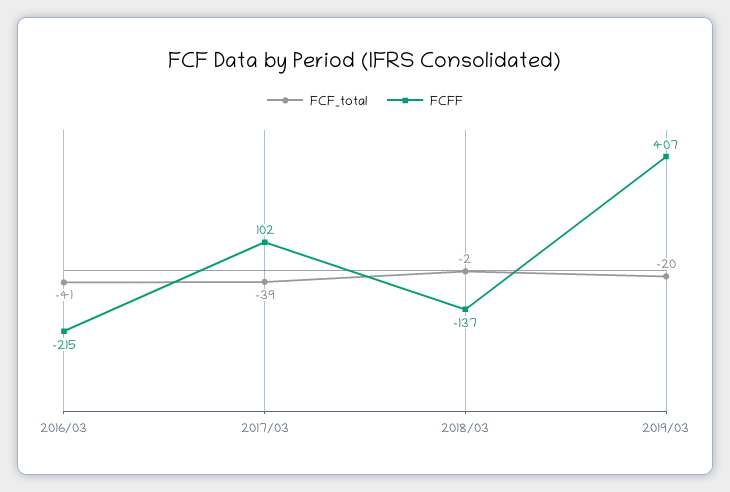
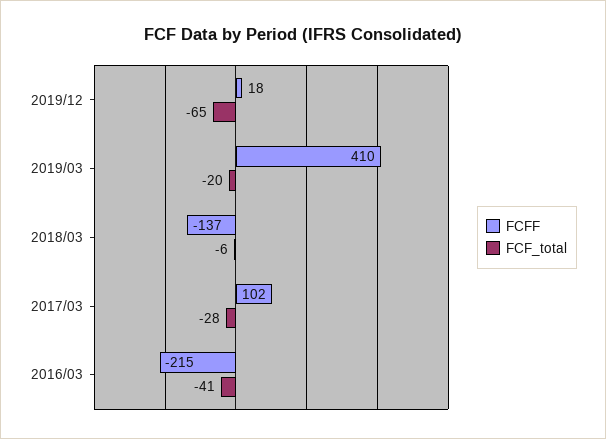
FCF_total, 2017/03: -39 -> -28
FCF_total, 2018/03: -2 -> -6
FCFF, 2019/03: 407 -> 410
FCFF, 2019/12: none -> 18
FCF_total, 2019/12: none -> -65

